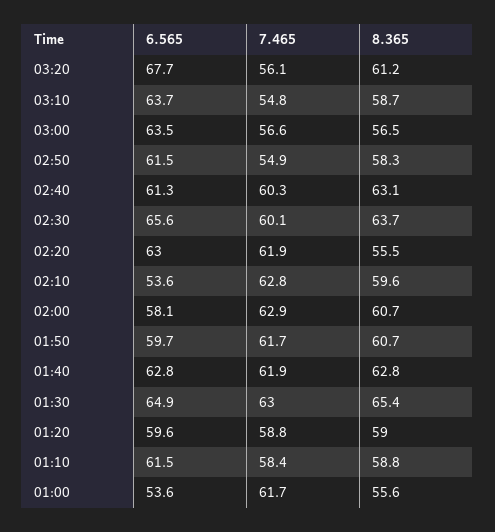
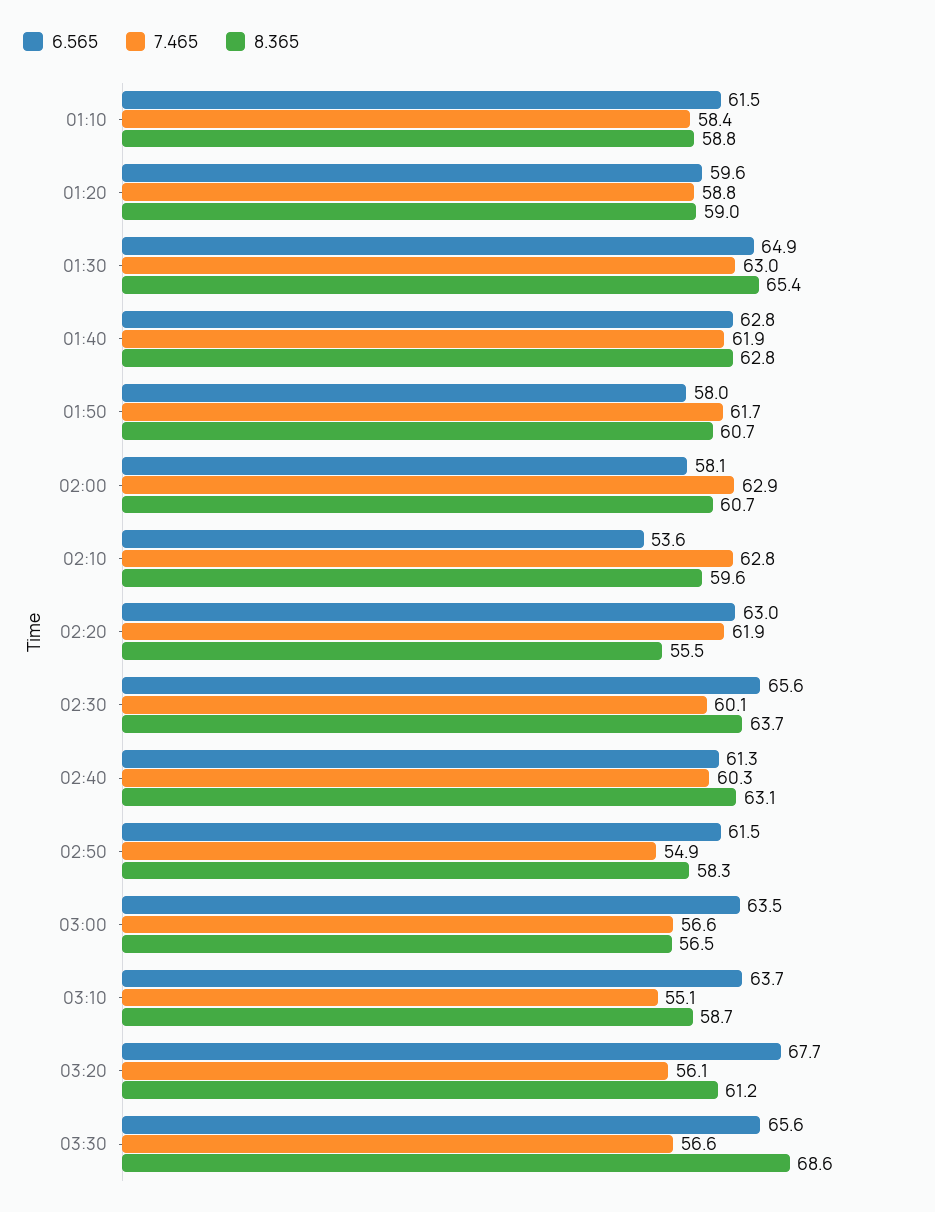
7.465, 03:10: 54.8 -> 55.1
6.565, 01:50: 59.7 -> 58
6.565, 01:00: 53.6 -> none
7.465, 01:00: 61.7 -> none
8.365, 01:00: 55.6 -> none
6.565, 03:30: none -> 65.6
7.465, 03:30: none -> 56.6
8.365, 03:30: none -> 68.6

